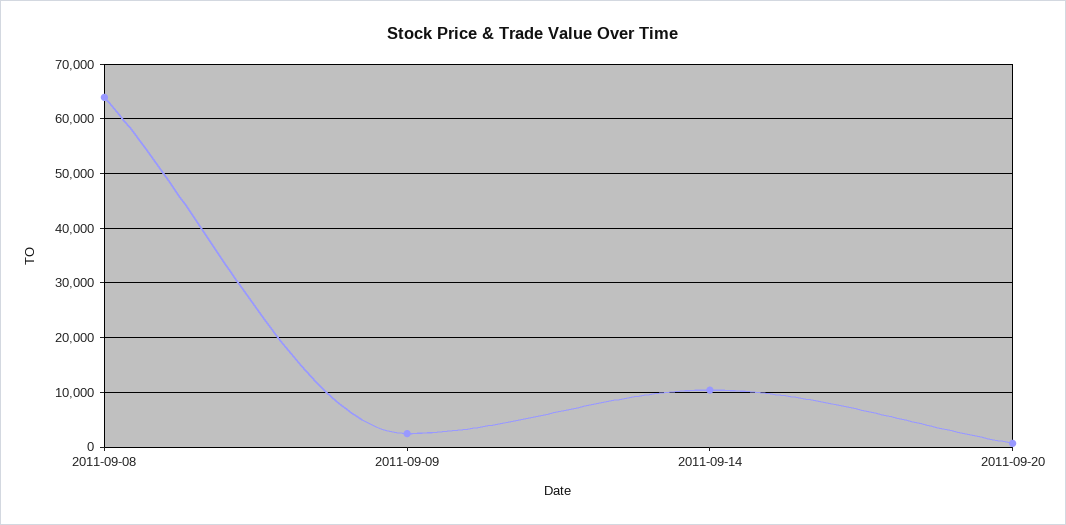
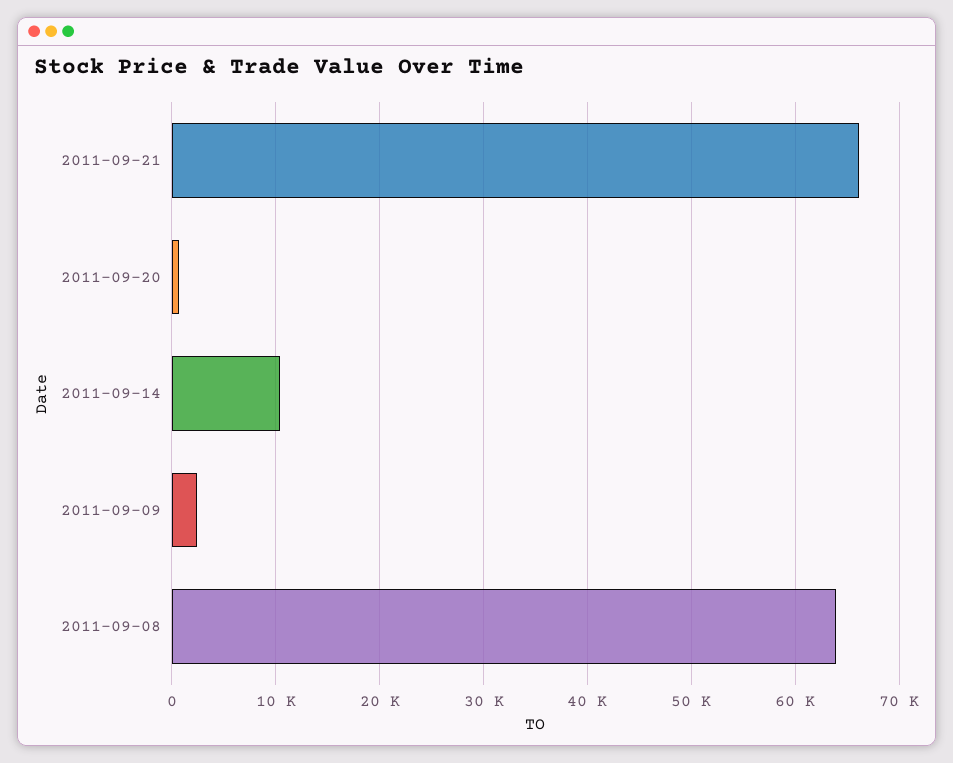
2011-09-21: none -> 66000

